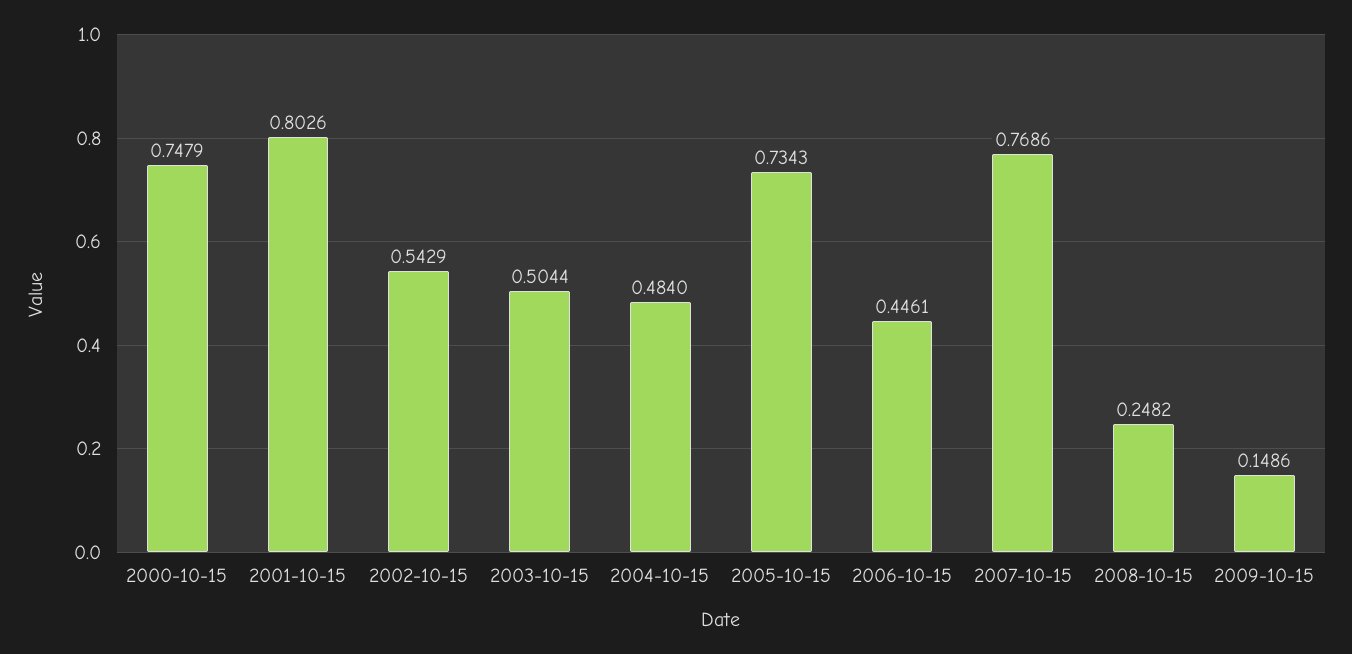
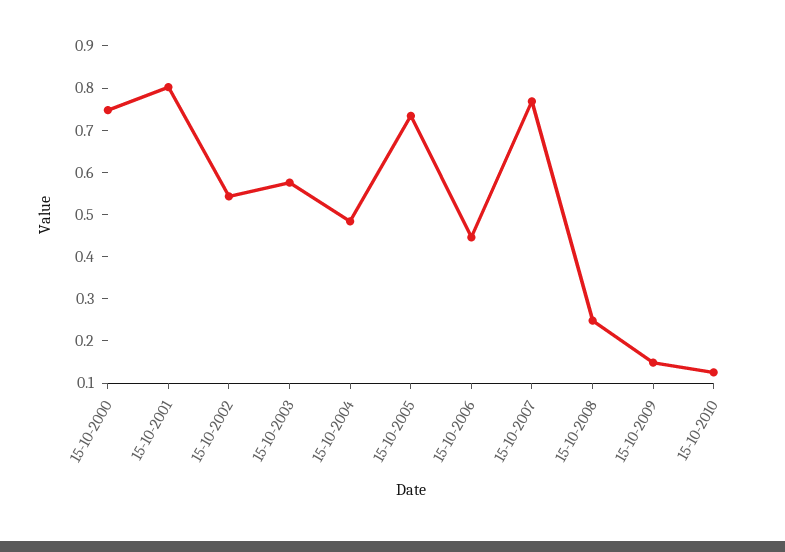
2003-10-15: 0.5044 -> 0.58
15-10-2010: none -> 0.12

